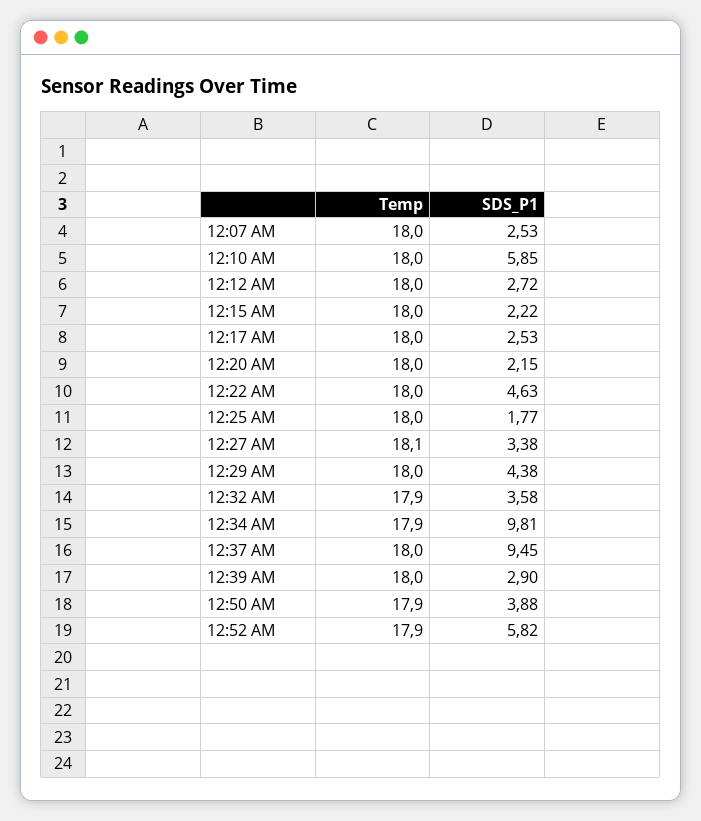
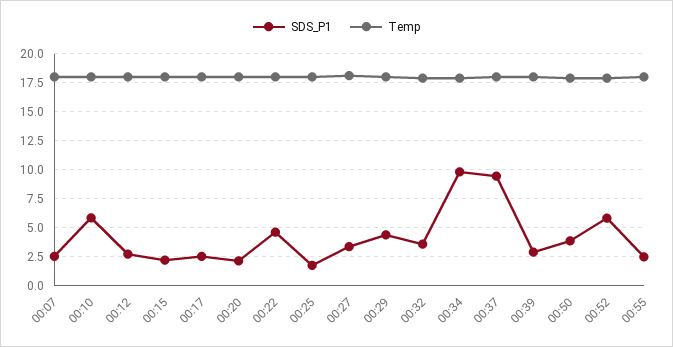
SDS_P1, 00:55: none -> 2.5
Temp, 00:55: none -> 17.5

